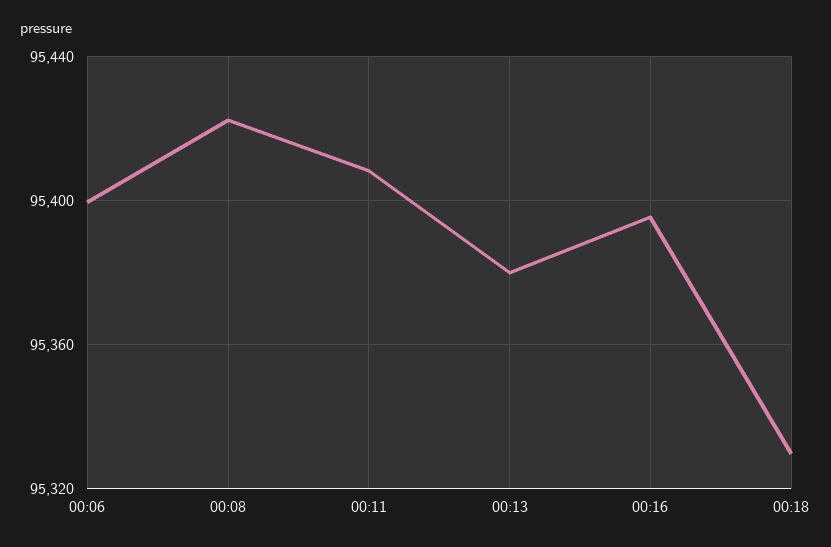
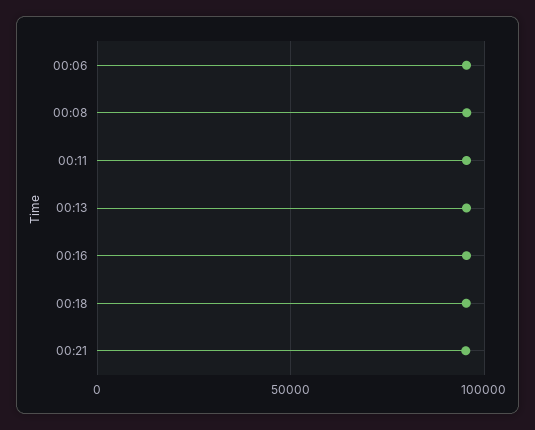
00:21: none -> 95000

